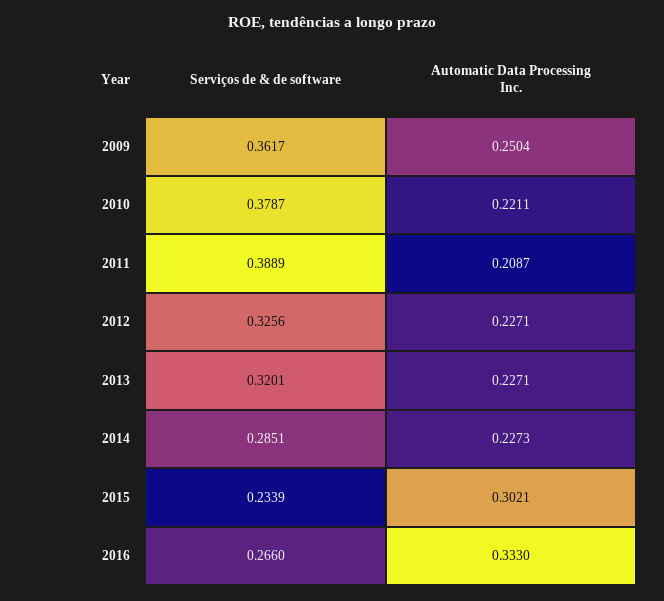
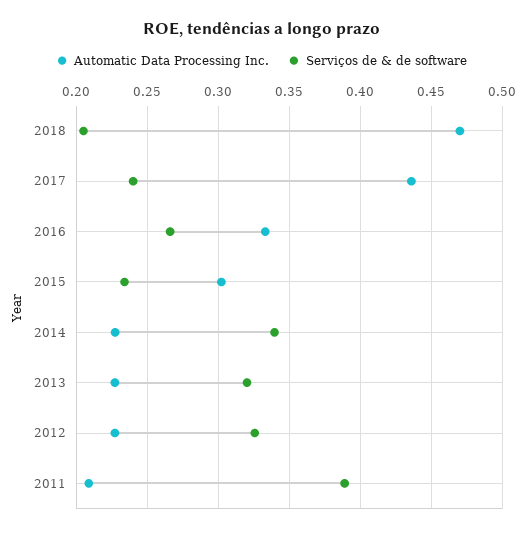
Serviços de & de software, 2009: 0.3617 -> none
Automatic Data Processing Inc., 2009: 0.2504 -> none
Serviços de & de software, 2010: 0.3787 -> none
Automatic Data Processing Inc., 2010: 0.2211 -> none
Serviços de & de software, 2014: 0.2851 -> 0.34
Automatic Data Processing Inc., 2018: none -> 0.47
Serviços de & de software, 2018: none -> 0.205
Automatic Data Processing Inc., 2017: none -> 0.435
Serviços de & de software, 2017: none -> 0.24

